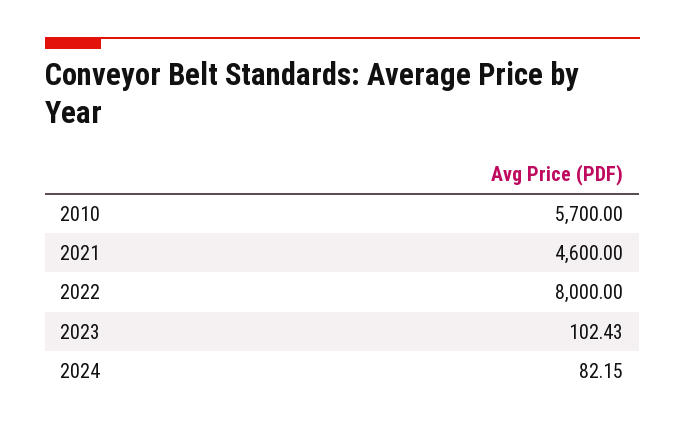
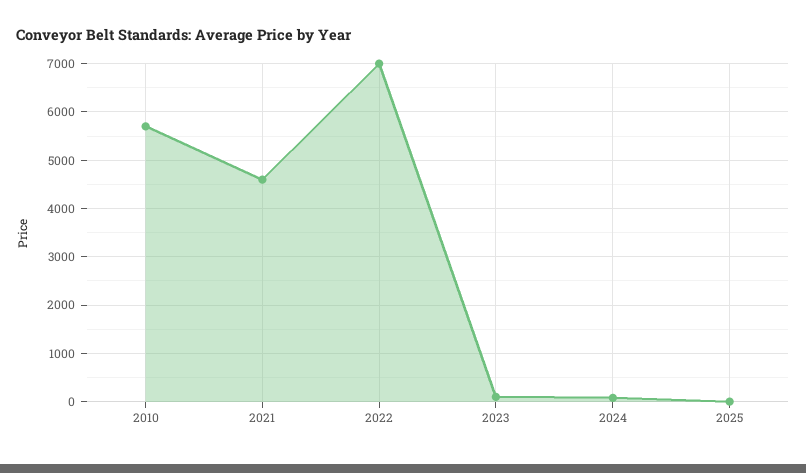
2022: 8000 -> 7000
2025: none -> 0

